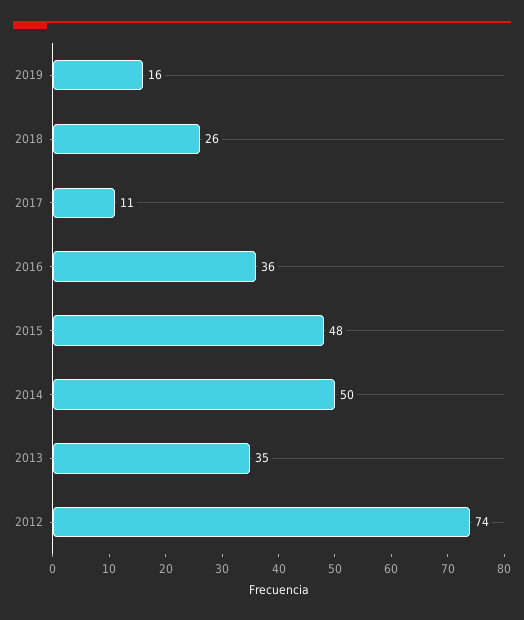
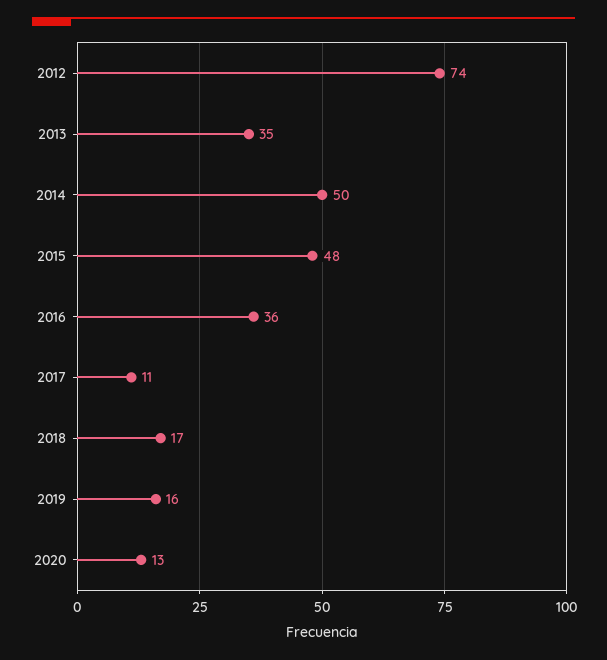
2018: 26 -> 17
2020: none -> 13

